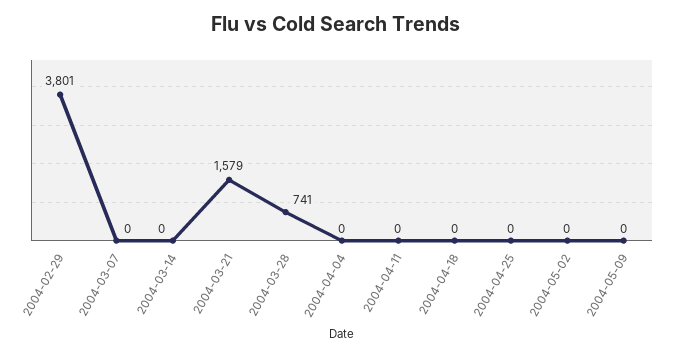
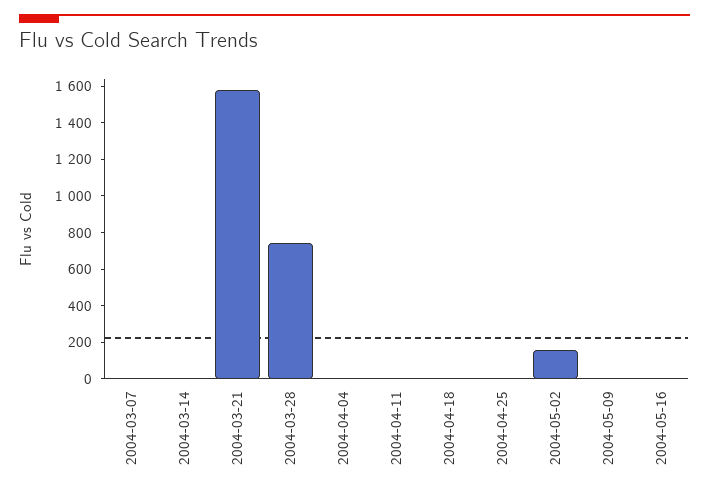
2004-02-29: 3801 -> none
2004-05-02: 0 -> 150
2004-05-16: none -> 0

